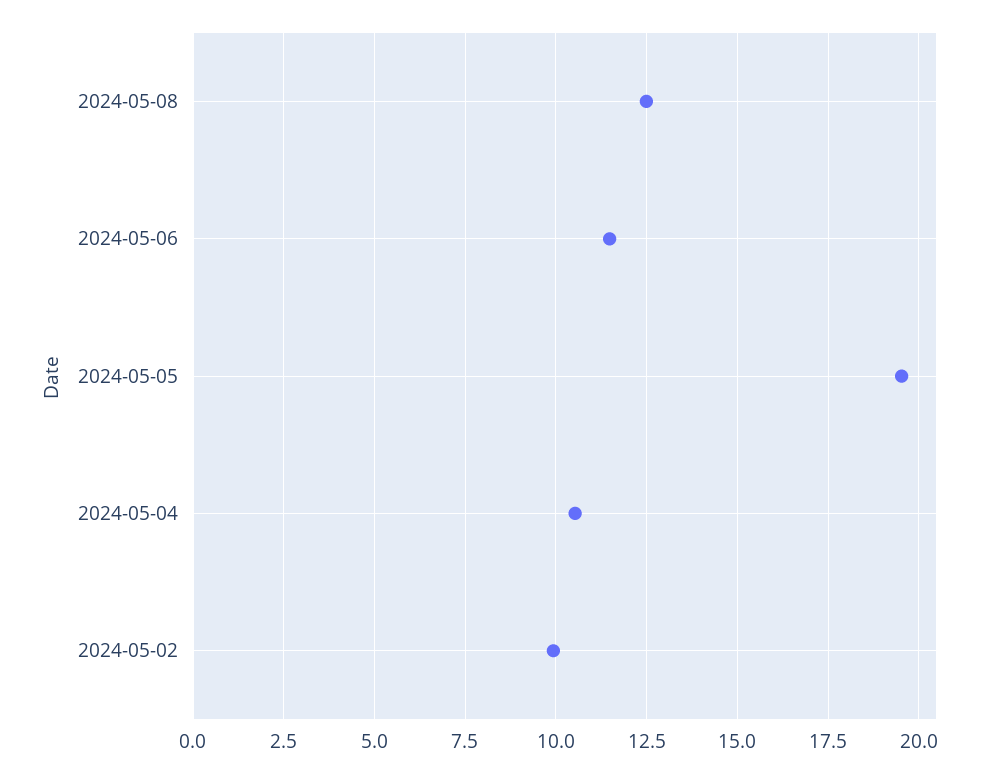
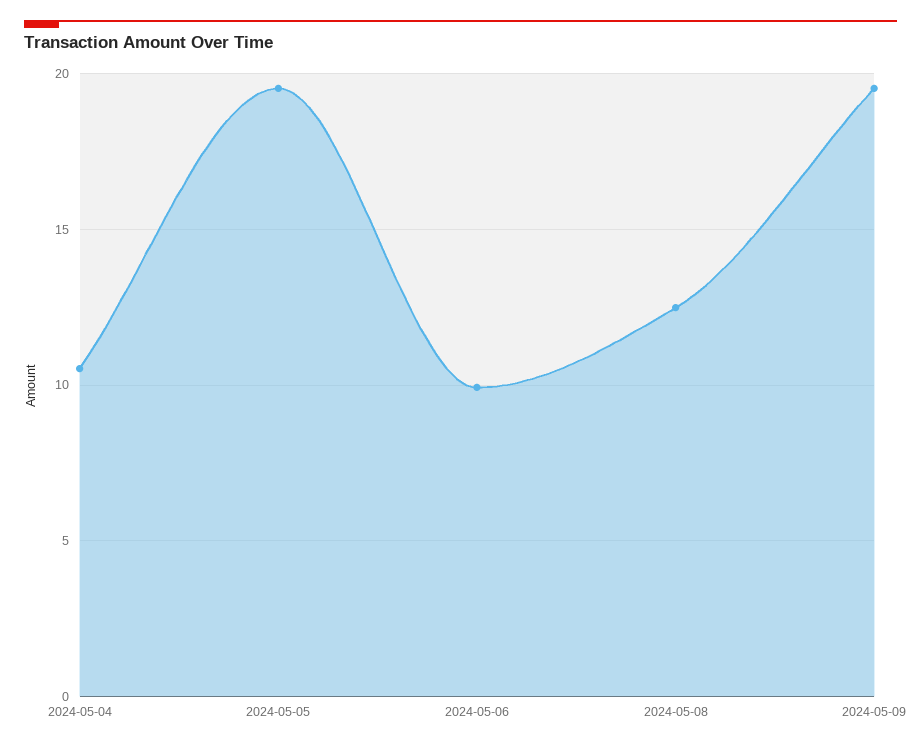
2024-05-06: 11.5 -> 10
2024-05-02: 10 -> none
2024-05-09: none -> 19.5

